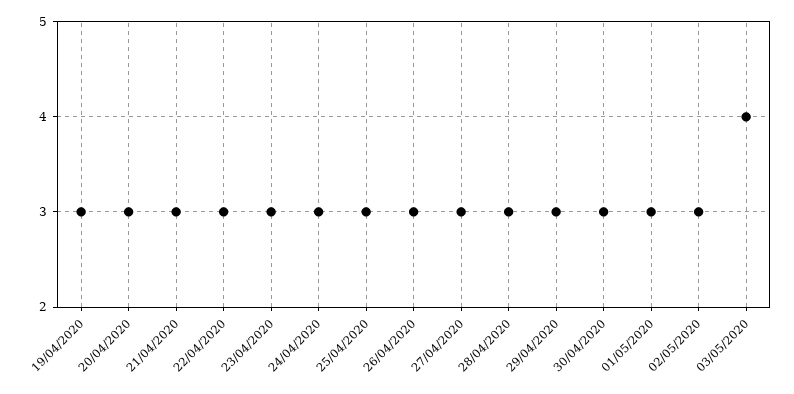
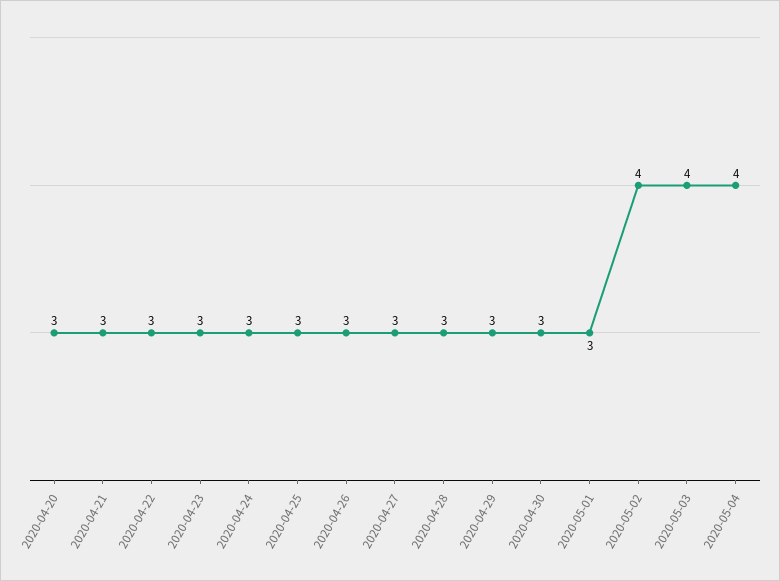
19/04/2020: 3 -> none
02/05/2020: 3 -> 4
2020-05-04: none -> 4

